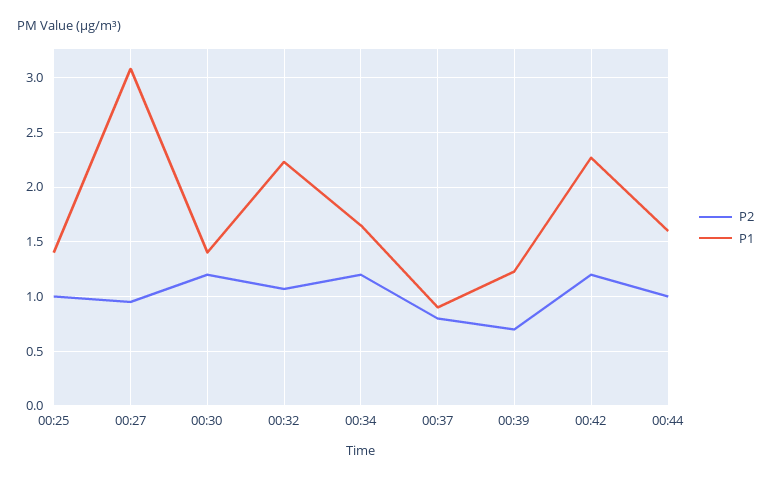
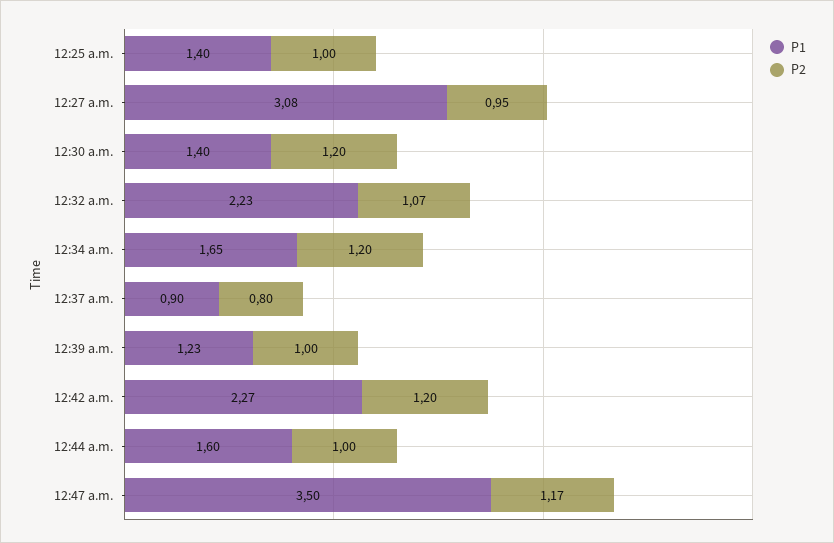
P2, 00:39: 0.7 -> 1
P1, 12:47 a.m.: none -> 3.5
P2, 12:47 a.m.: none -> 1.17

